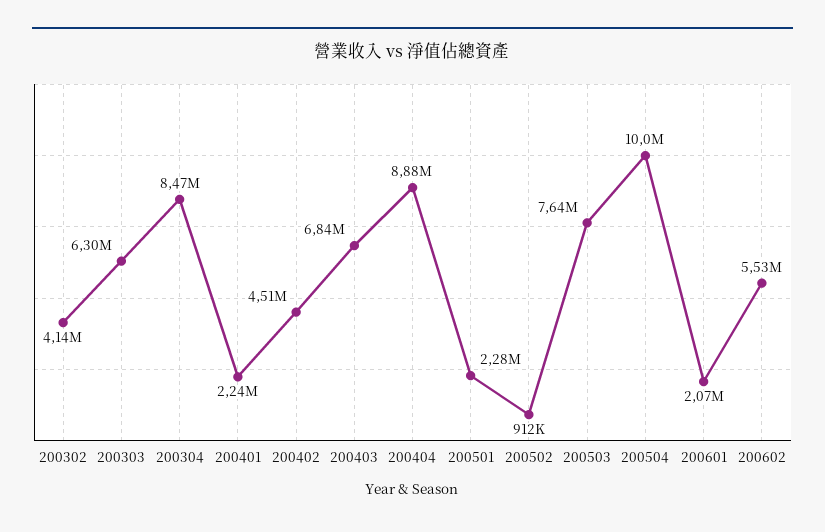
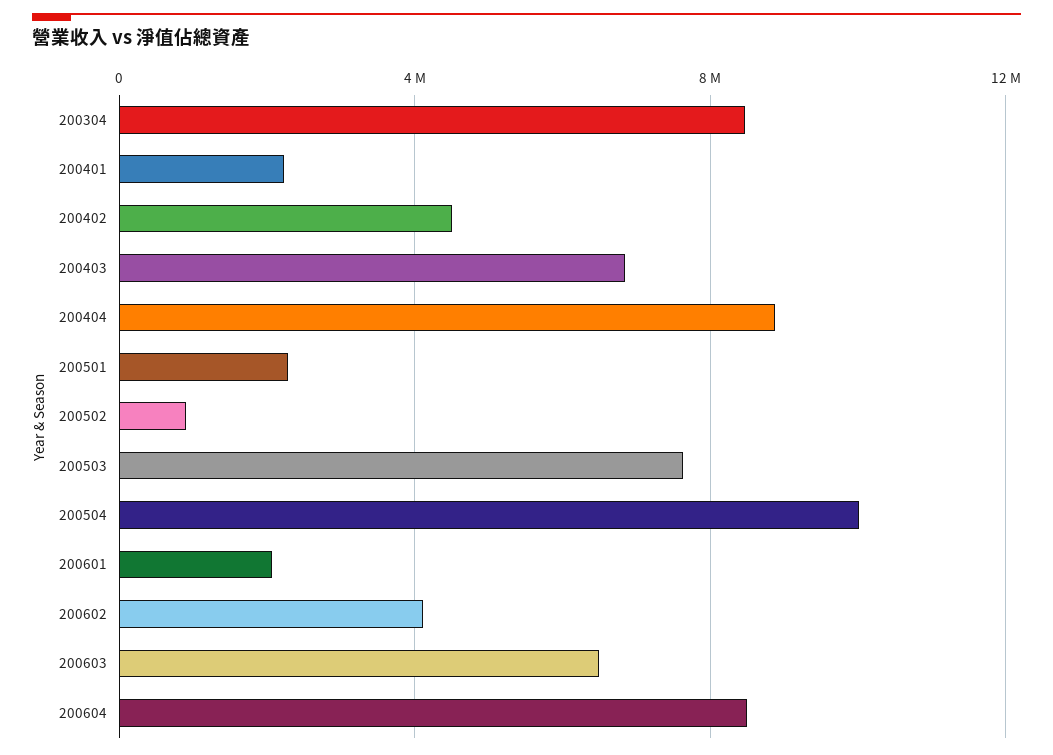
200302: 4140000 -> none
200303: 6300000 -> none
200602: 5530000 -> 4000000
200603: none -> 6500000
200604: none -> 8500000

